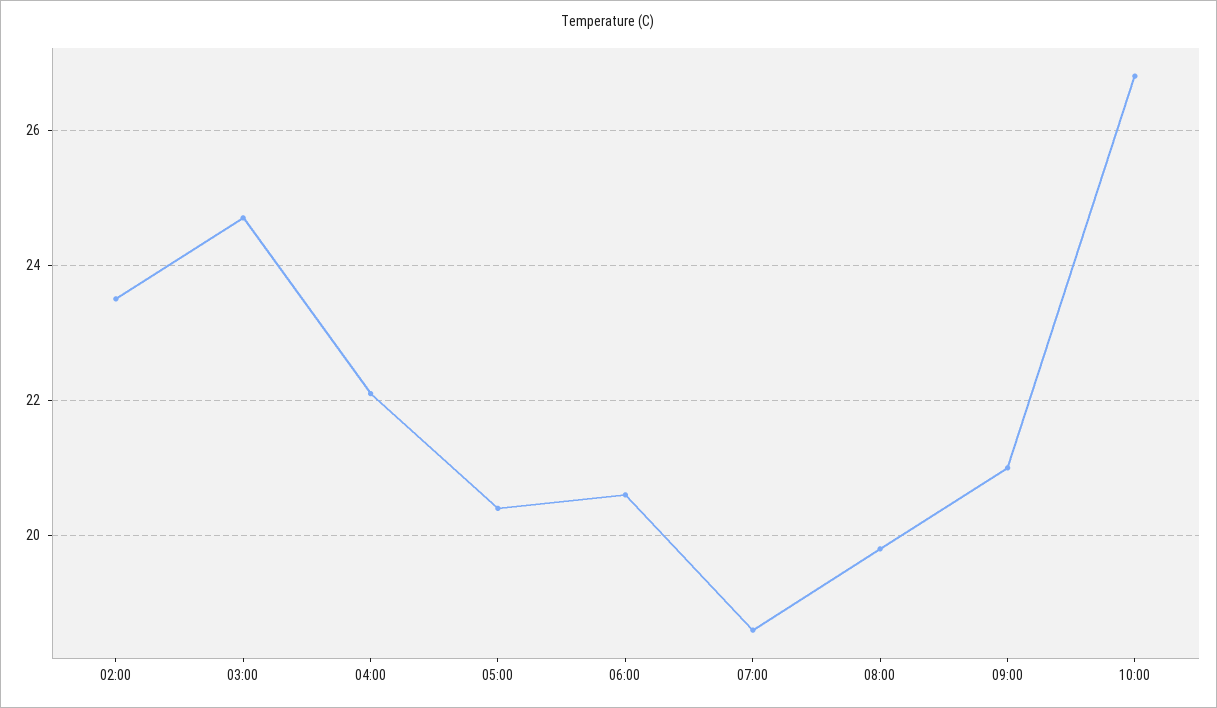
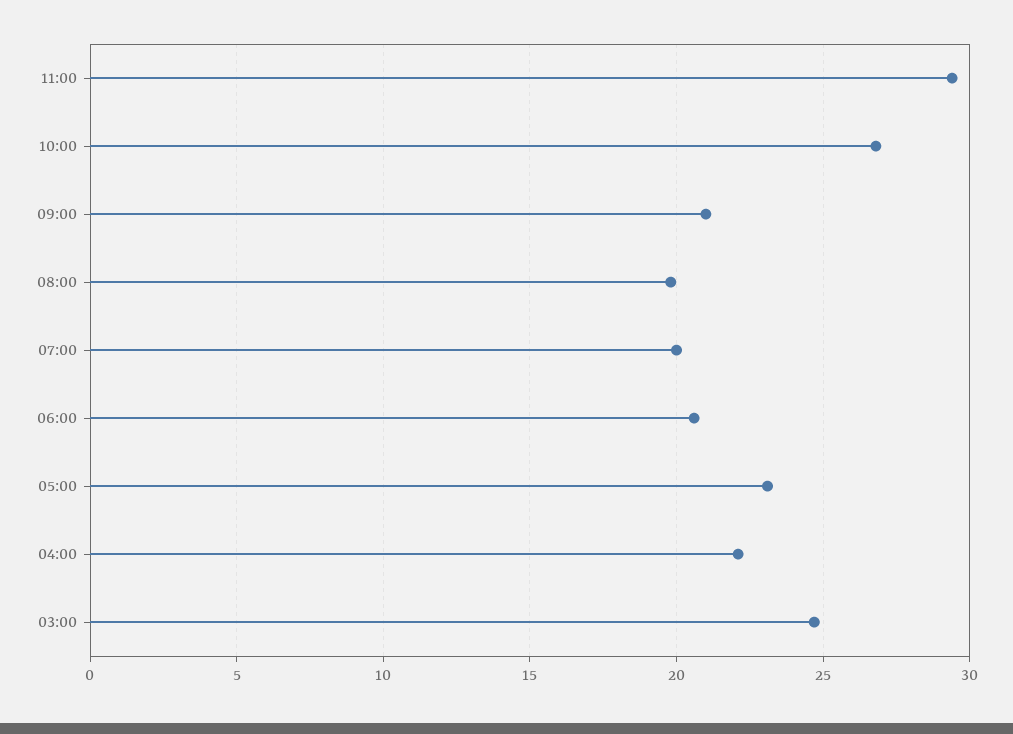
02:00: 23.5 -> none
05:00: 20.5 -> 23
07:00: 18.5 -> 20
11:00: none -> 29.5

